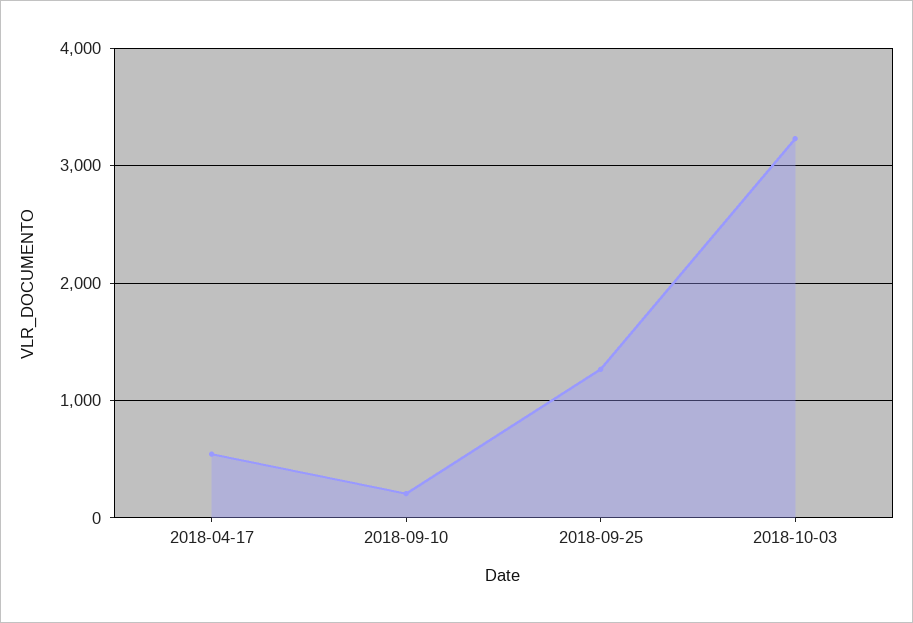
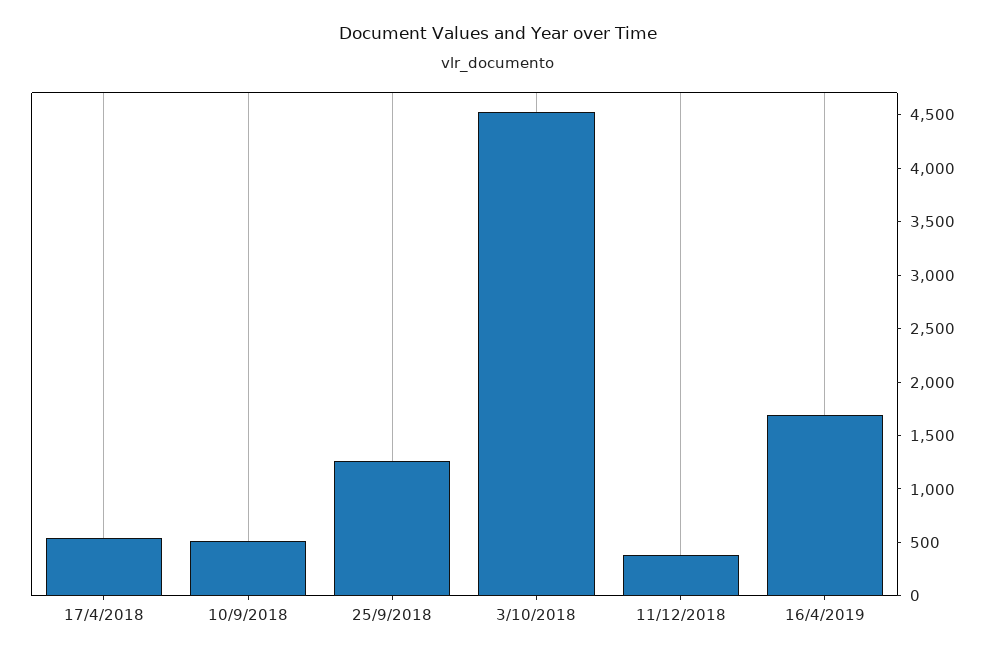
2018-09-10: 200 -> 500
2018-10-03: 3200 -> 4500
11/12/2018: none -> 400
16/4/2019: none -> 1700

